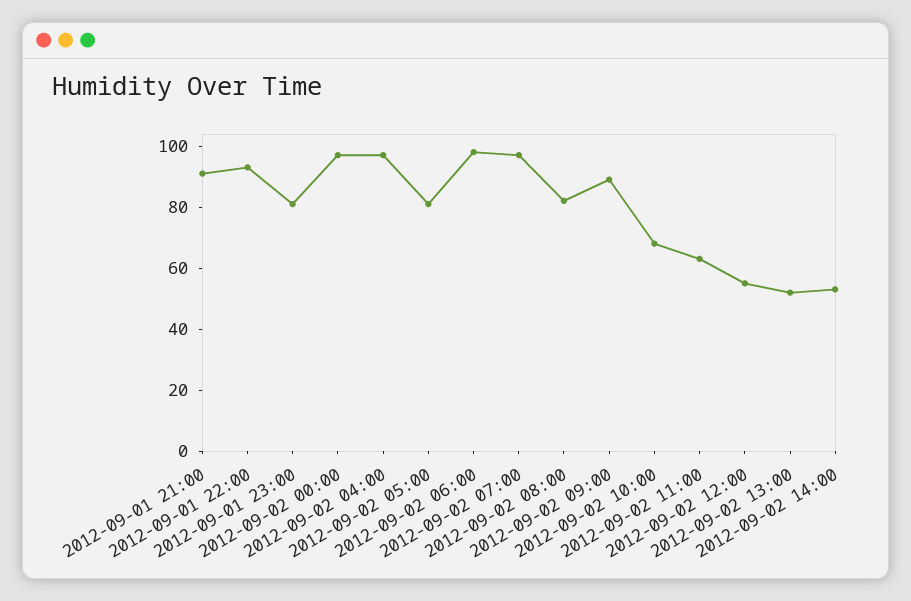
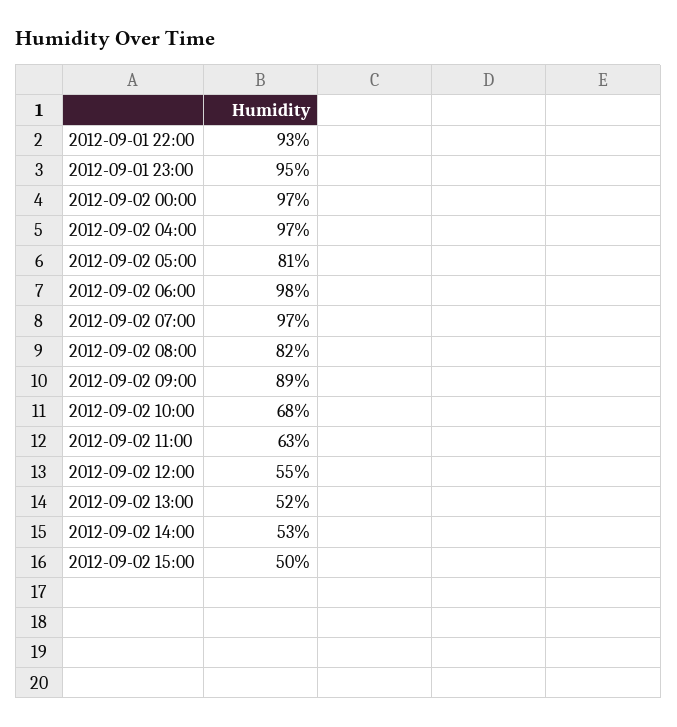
2012-09-01 21:00: 90 -> none
2012-09-01 23:00: 80 -> 95
2012-09-02 15:00: none -> 50

